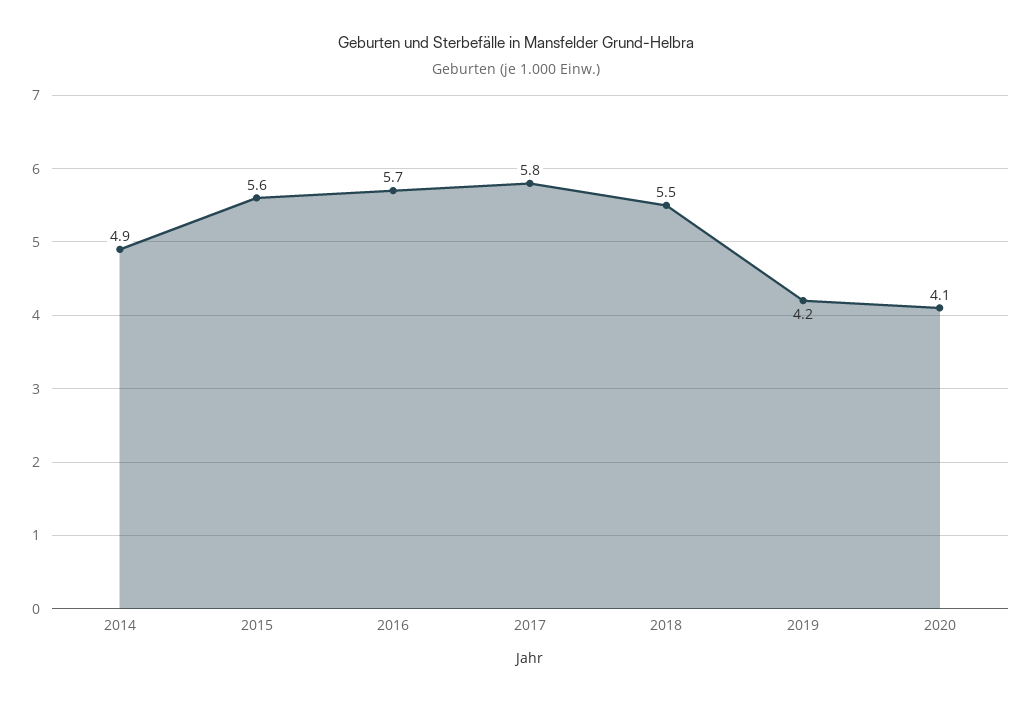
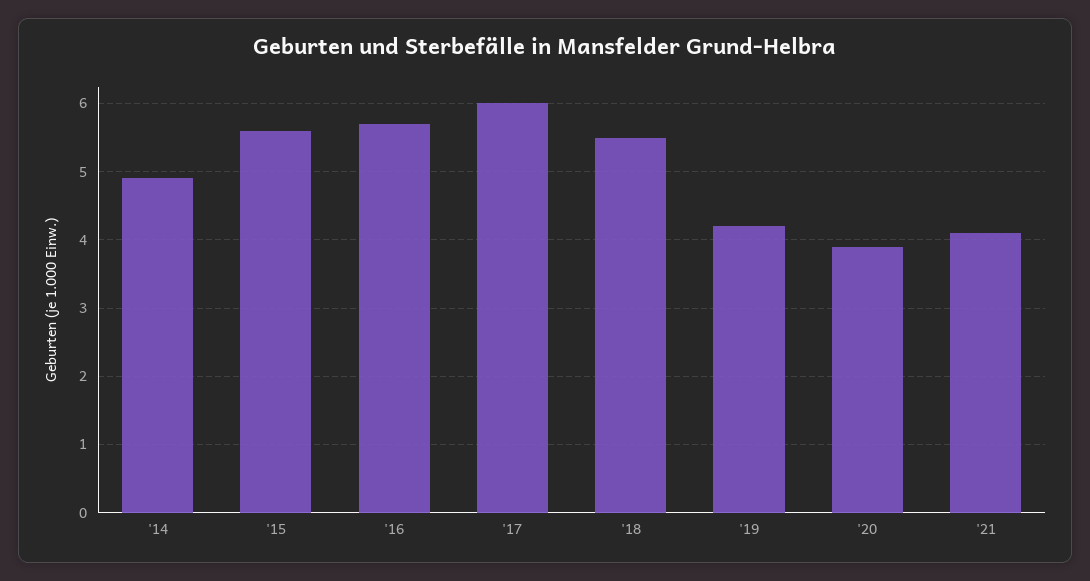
2017: 5.8 -> 6
2020: 4.1 -> 3.9
'21: none -> 4.1

